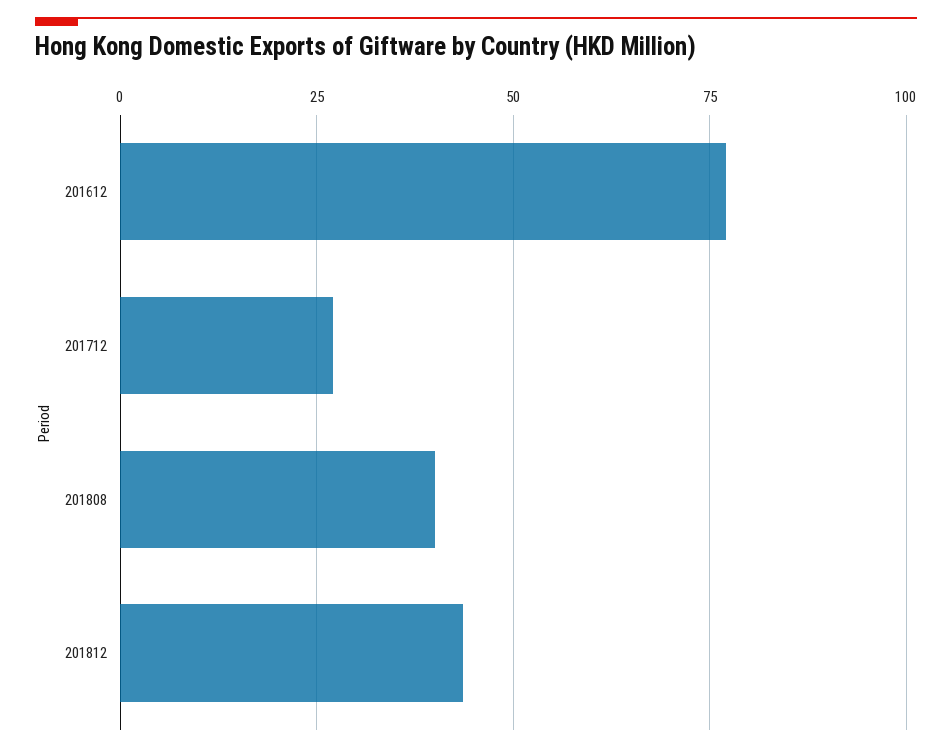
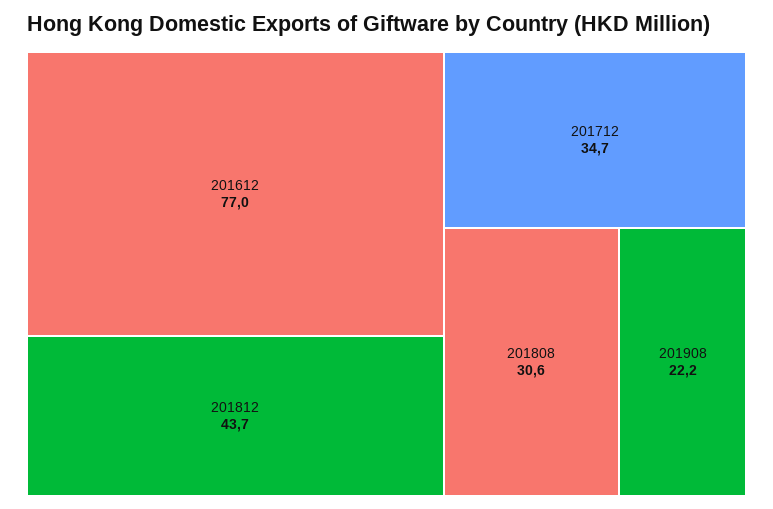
201712: 27.5 -> 34.7
201808: 40 -> 30.6
201908: none -> 22.2

